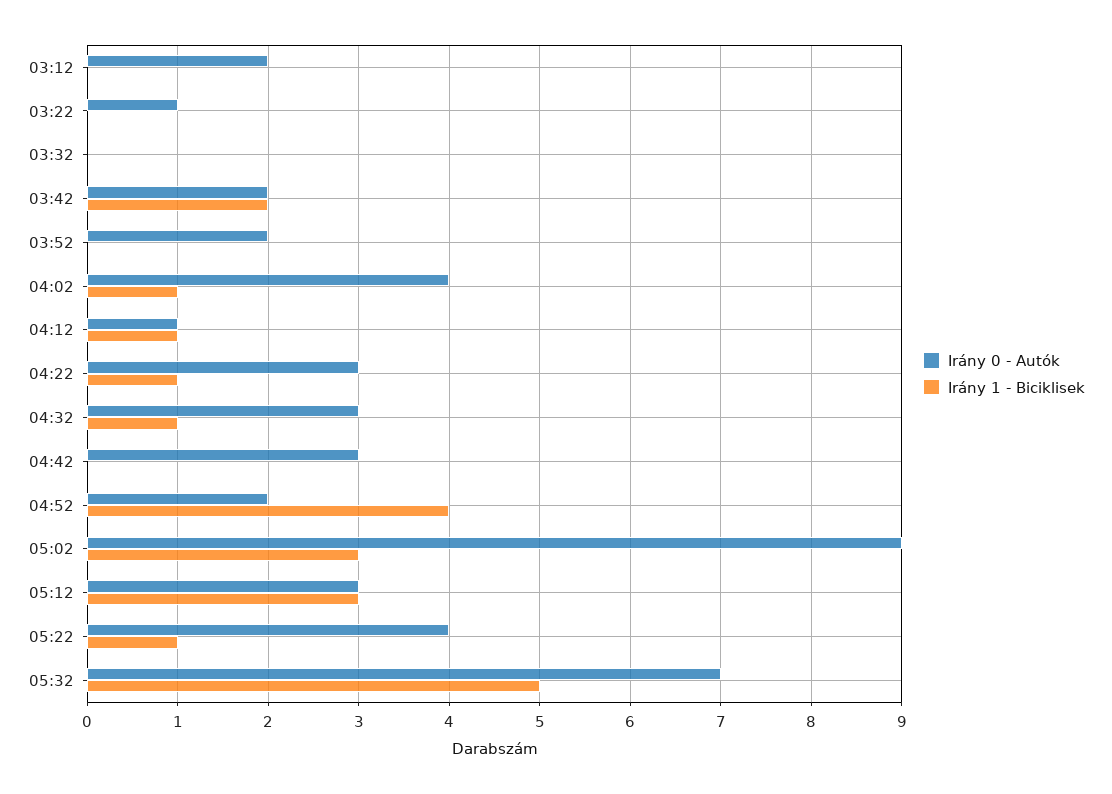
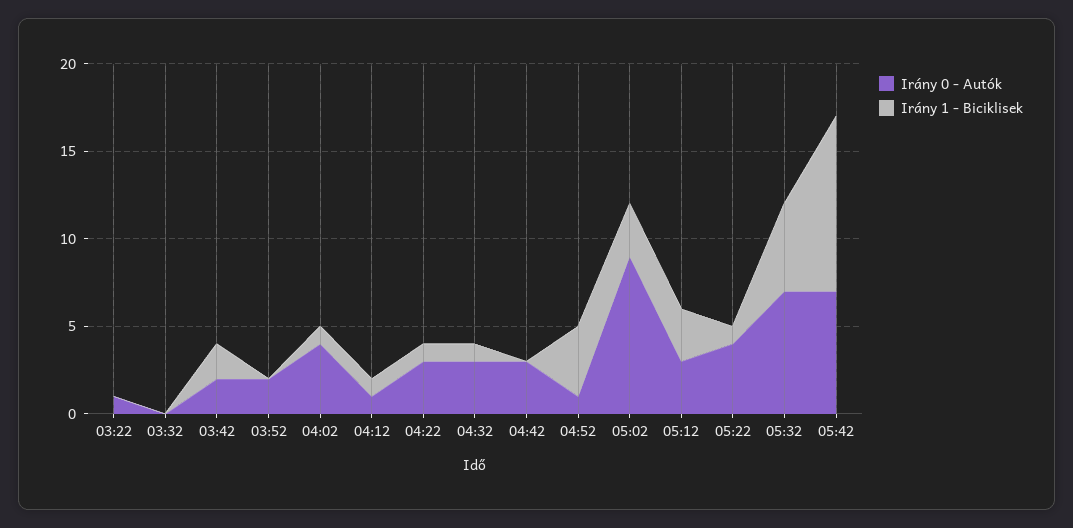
Irány 0 - Autók, 03:12: 2 -> none
Irány 1 - Biciklisek, 03:12: 0 -> none
Irány 0 - Autók, 04:52: 2 -> 1
Irány 0 - Autók, 05:42: none -> 7
Irány 1 - Biciklisek, 05:42: none -> 10

